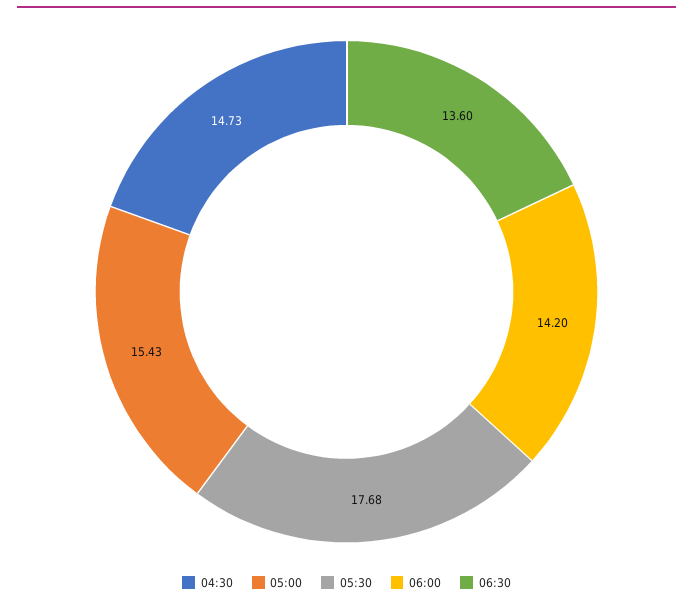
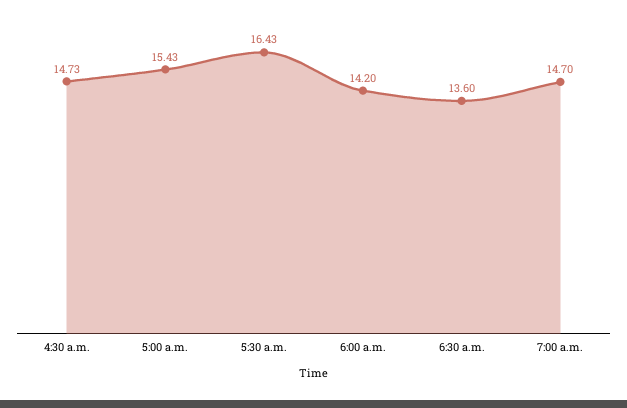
05:30: 17.68 -> 16.43
7:00 a.m.: none -> 14.7

